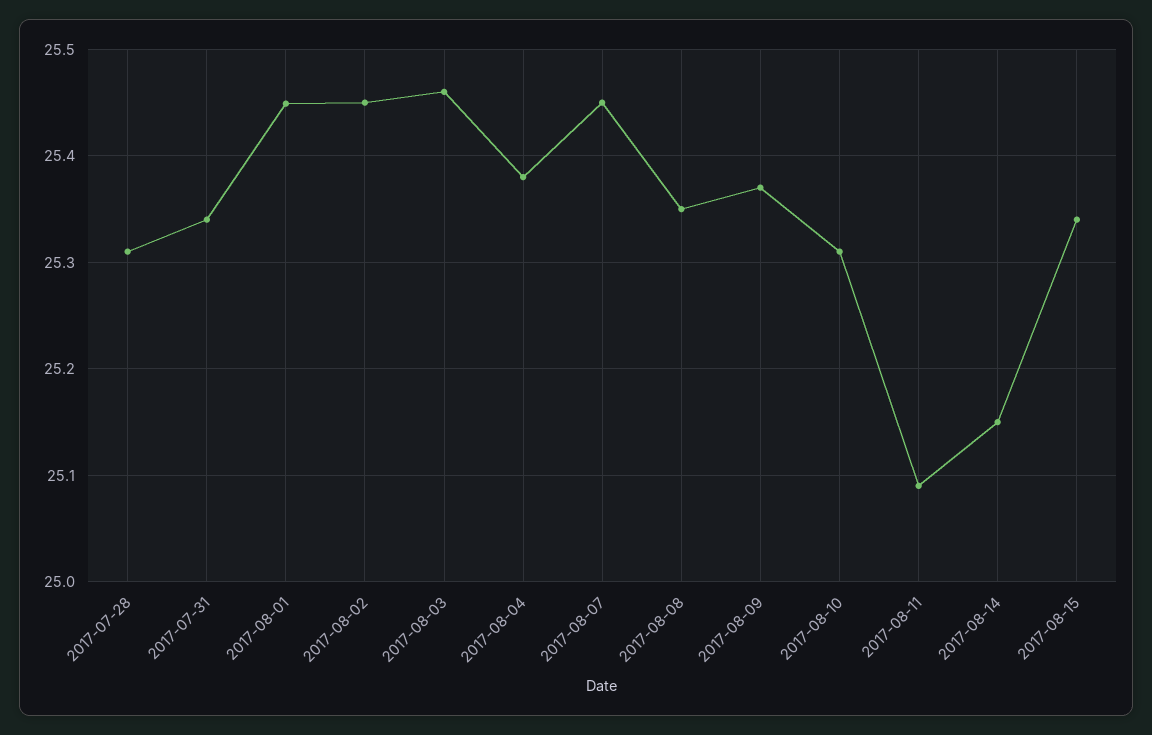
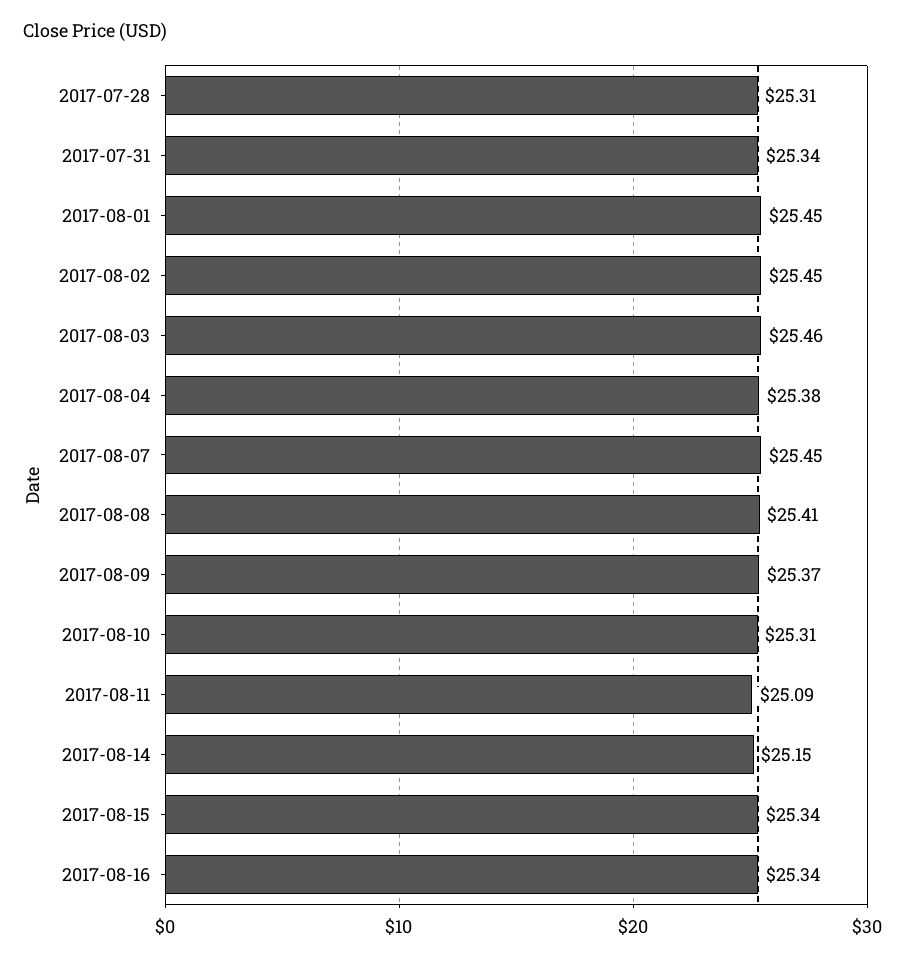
2017-08-08: 25.35 -> 25.41
2017-08-16: none -> 25.34

